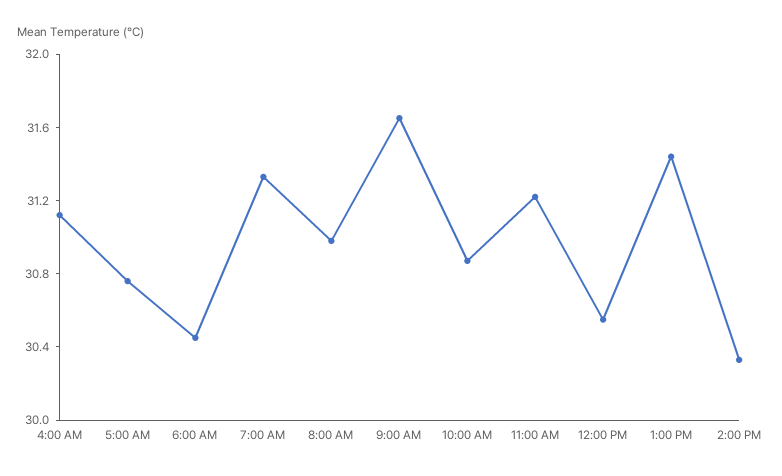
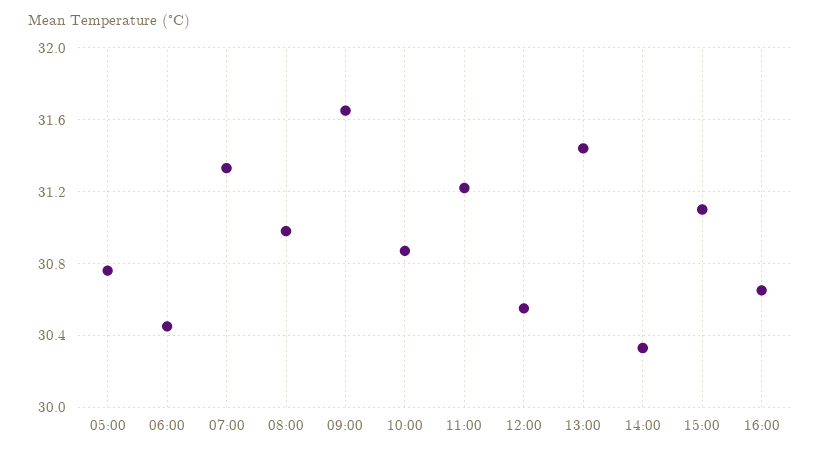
4:00 AM: 31.1 -> none
15:00: none -> 31.1
16:00: none -> 30.65

